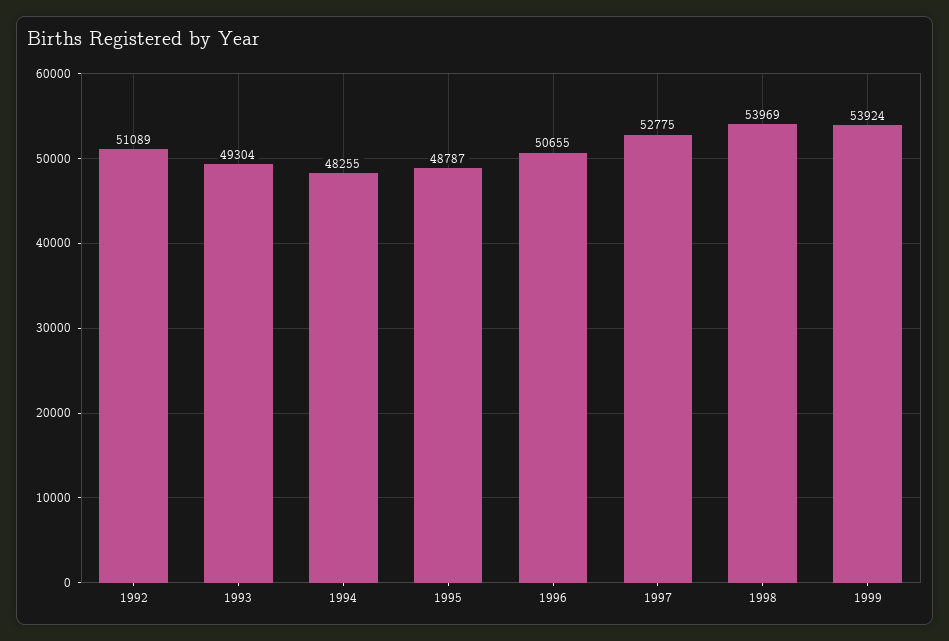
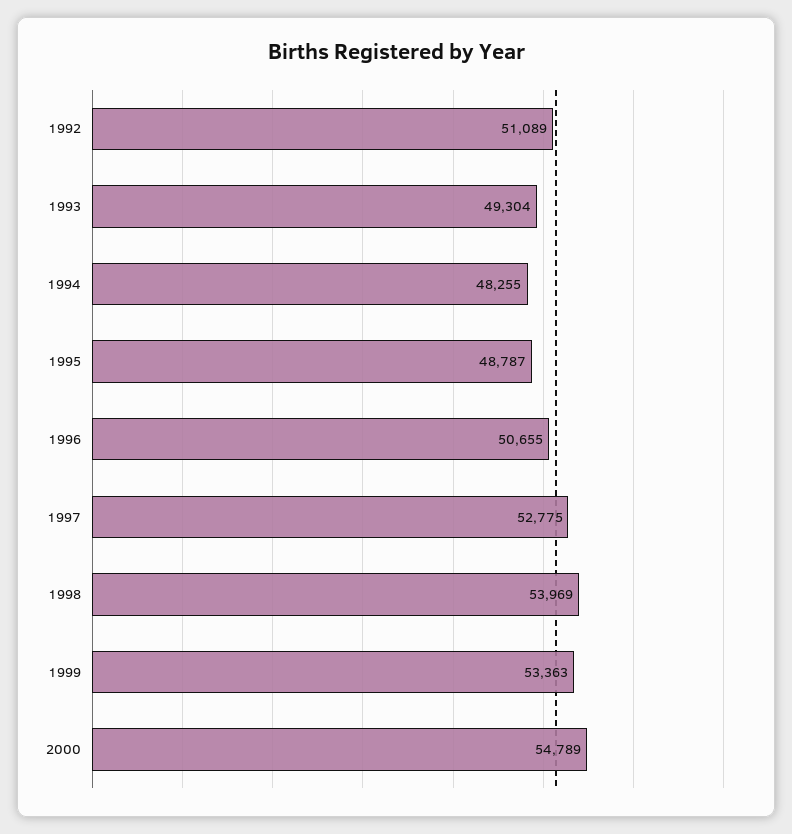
1999: 53924 -> 53363
2000: none -> 54789

